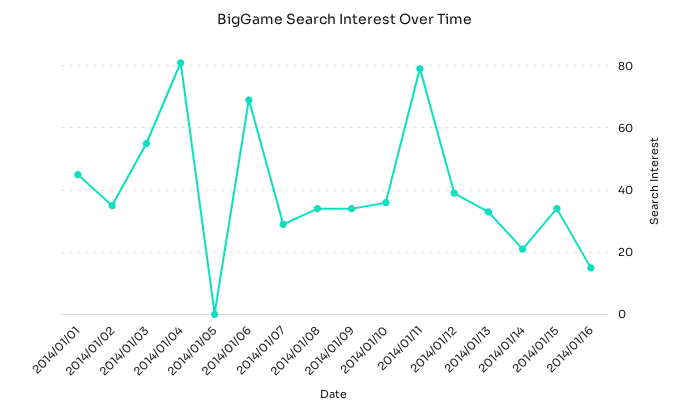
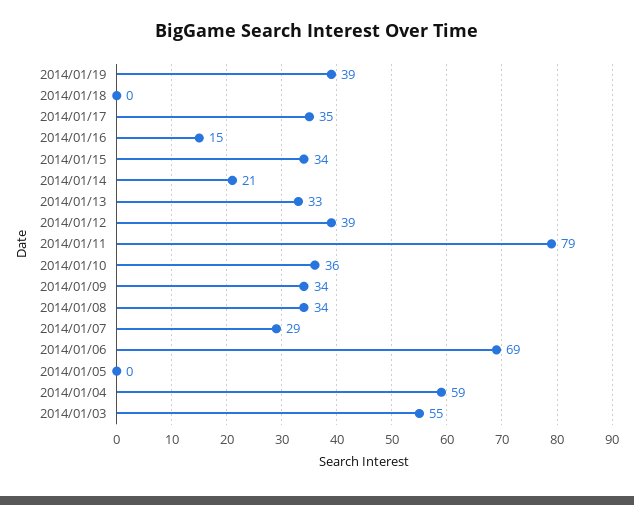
2014/01/01: 45 -> none
2014/01/02: 35 -> none
2014/01/04: 80 -> 59
2014/01/19: none -> 39
2014/01/18: none -> 0
2014/01/17: none -> 35

